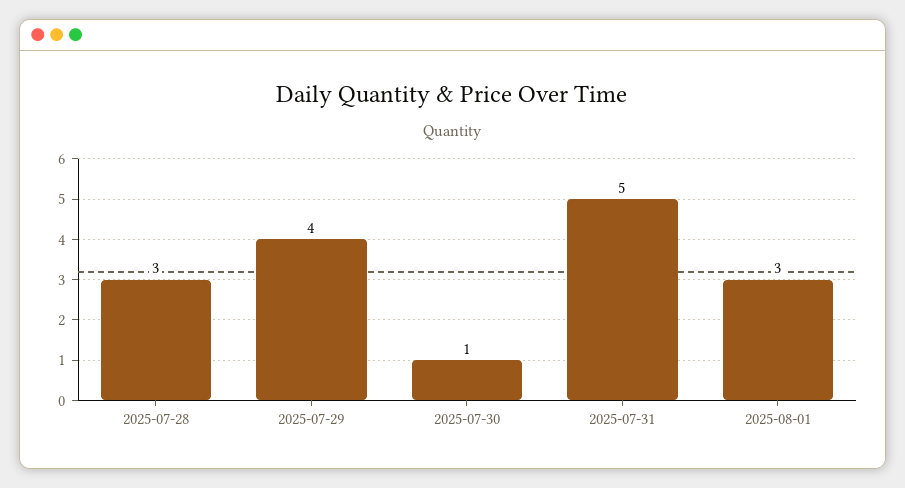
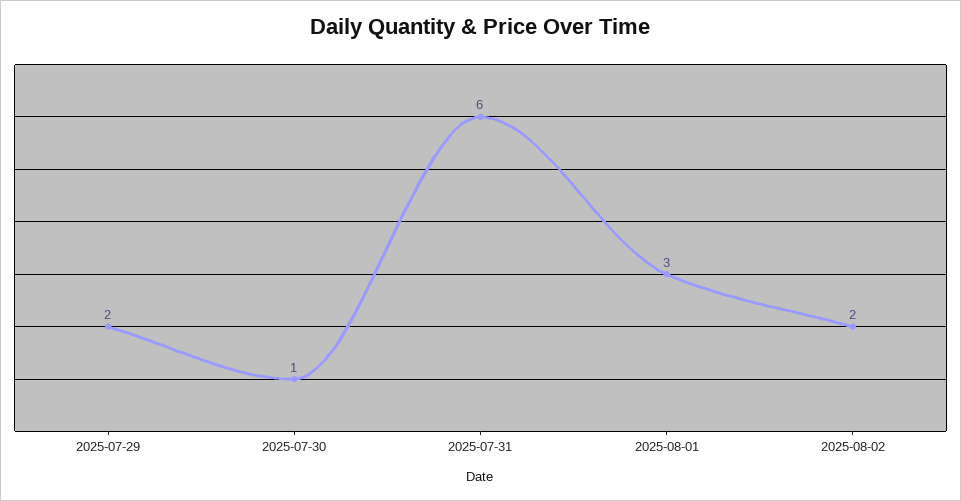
2025-07-28: 3 -> none
2025-07-29: 4 -> 2
2025-07-31: 5 -> 6
2025-08-02: none -> 2

